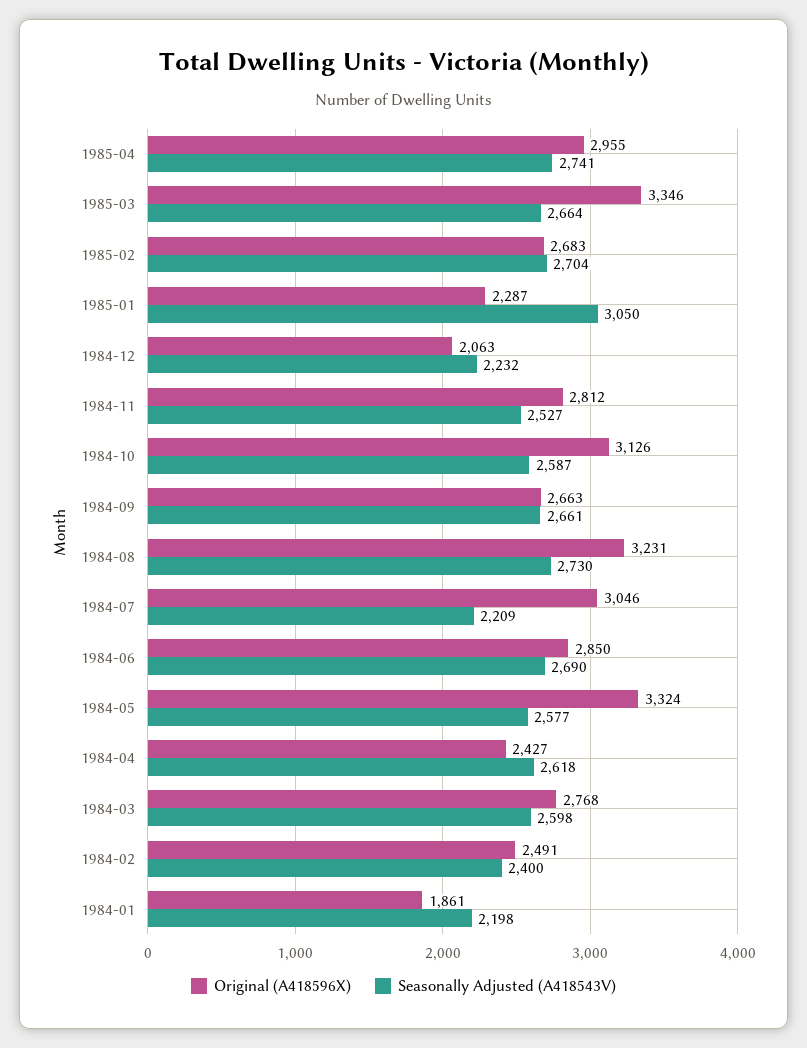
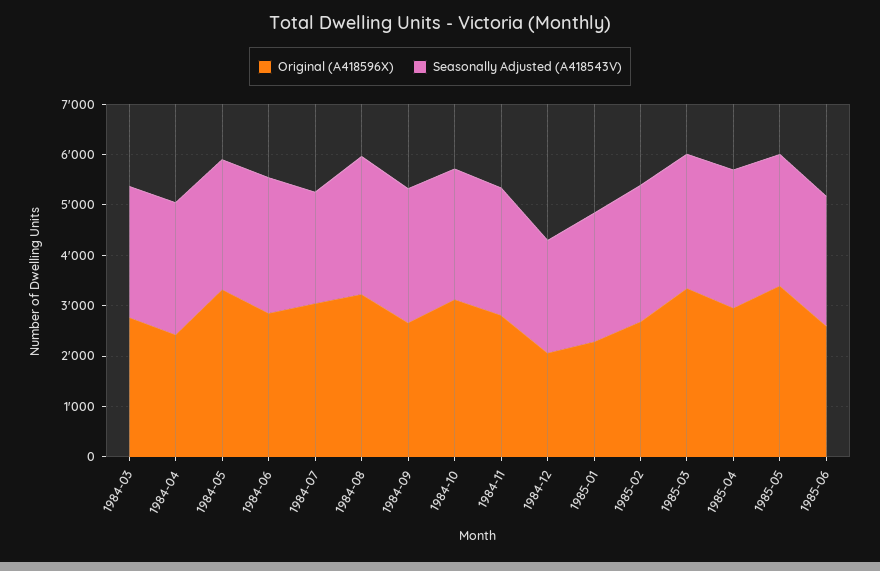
Seasonally Adjusted (A418543V), 1985-01: 3050 -> 2600
Original (A418596X), 1984-02: 2491 -> none
Seasonally Adjusted (A418543V), 1984-02: 2400 -> none
Original (A418596X), 1984-01: 1861 -> none
Seasonally Adjusted (A418543V), 1984-01: 2198 -> none
Original (A418596X), 1985-05: none -> 3400
Seasonally Adjusted (A418543V), 1985-05: none -> 2600
Original (A418596X), 1985-06: none -> 2600
Seasonally Adjusted (A418543V), 1985-06: none -> 2600

